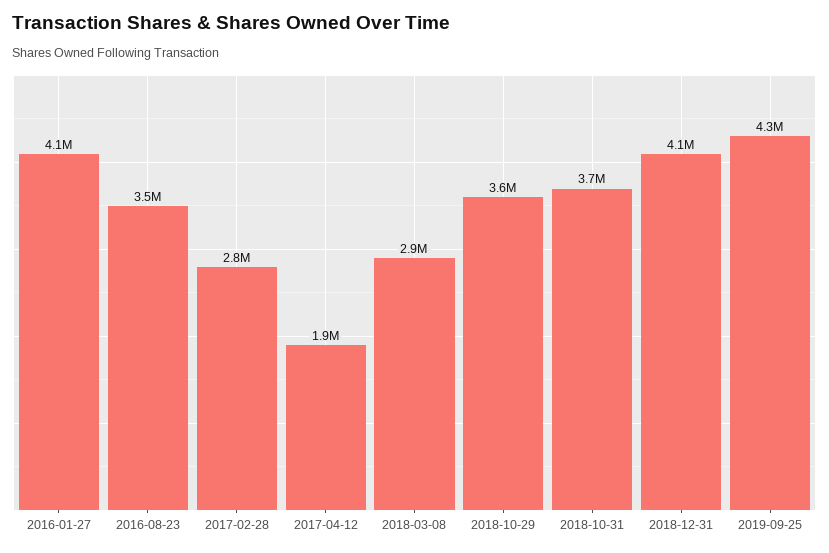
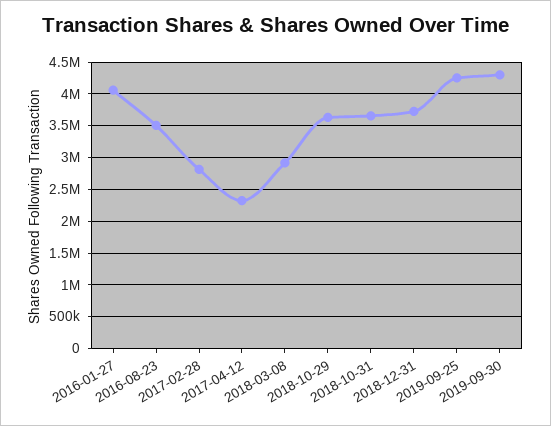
2017-04-12: 1900000 -> 2300000
2018-12-31: 4100000 -> 3700000
2019-09-30: none -> 4300000

